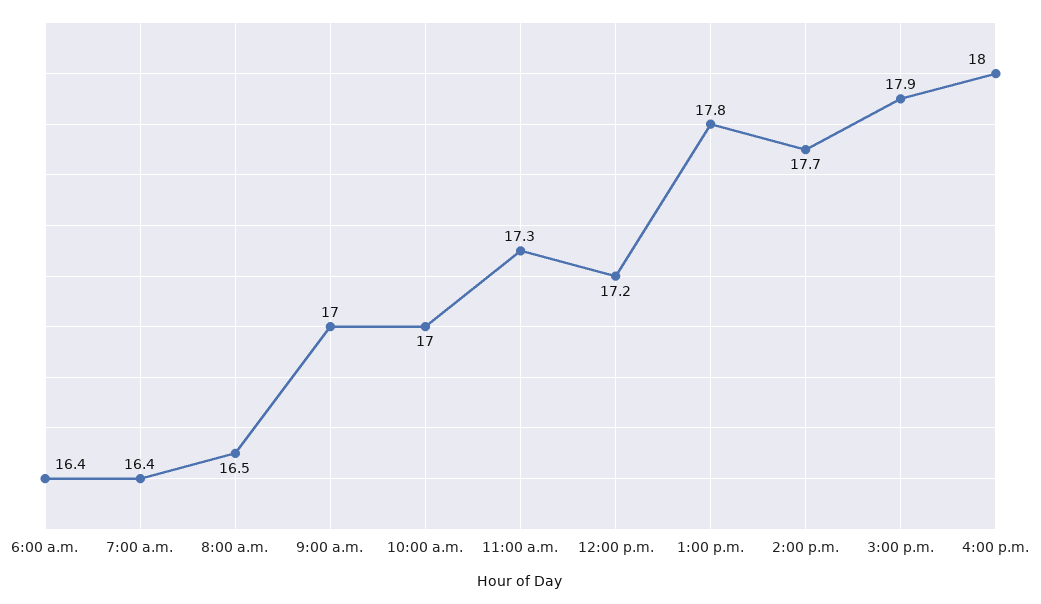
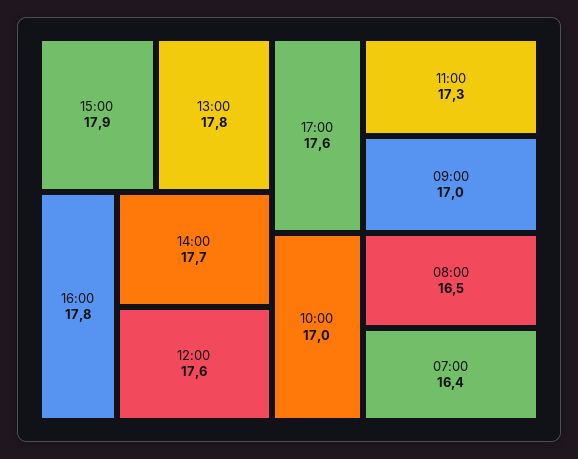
6:00 a.m.: 16.4 -> none
12:00 p.m.: 17.2 -> 17.6
4:00 p.m.: 18 -> 17.8
17:00: none -> 17.6

